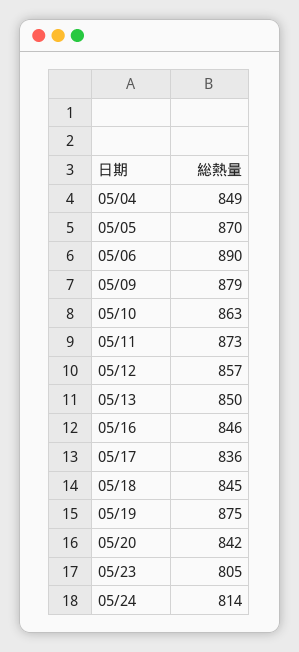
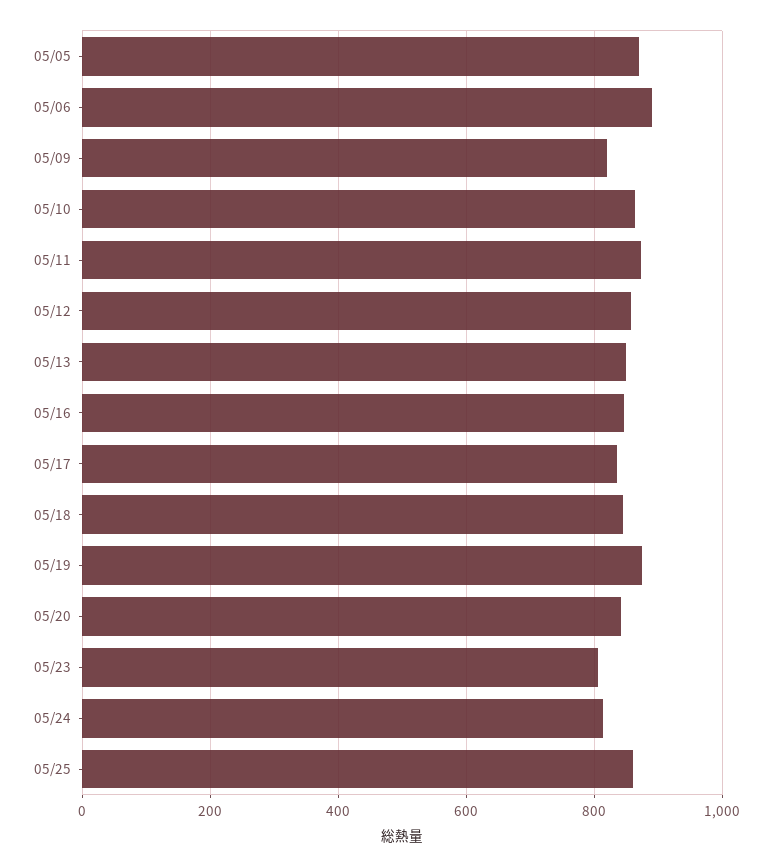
05/04: 849 -> none
05/09: 879 -> 820
05/25: none -> 860

